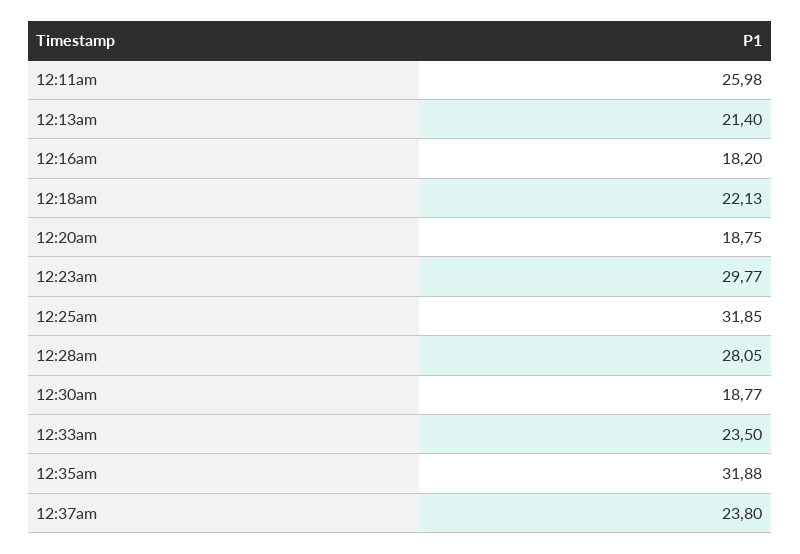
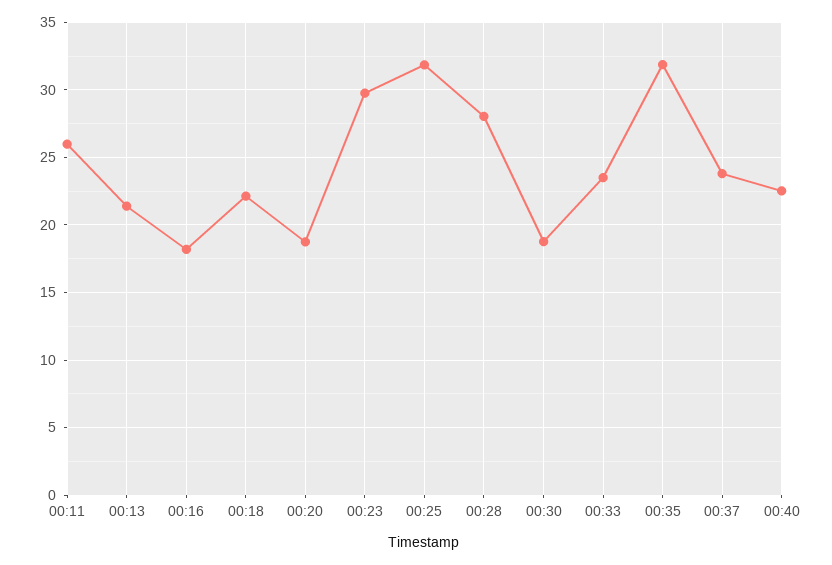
00:40: none -> 22.5

